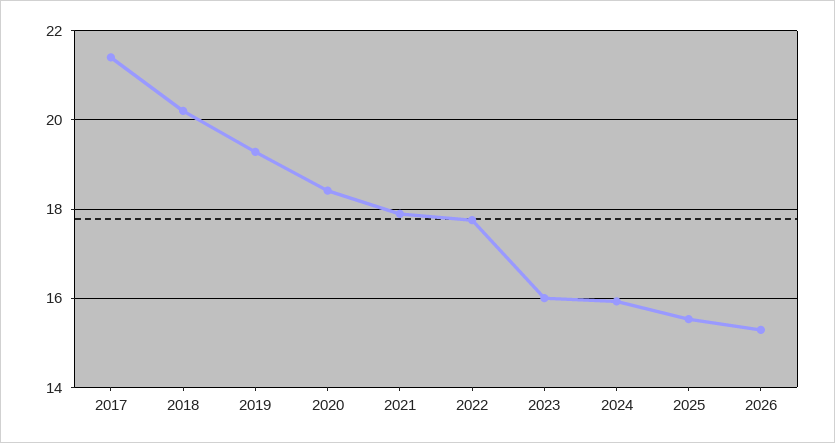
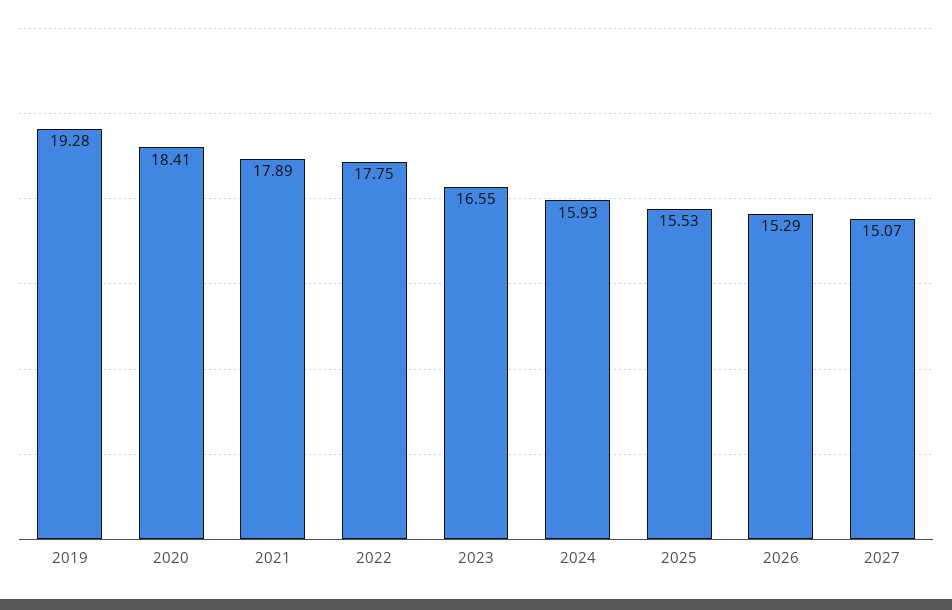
2017: 21.4 -> none
2018: 20.2 -> none
2023: 16 -> 16.55
2027: none -> 15.07

